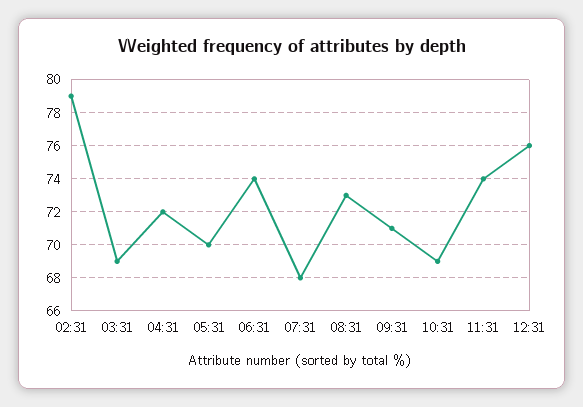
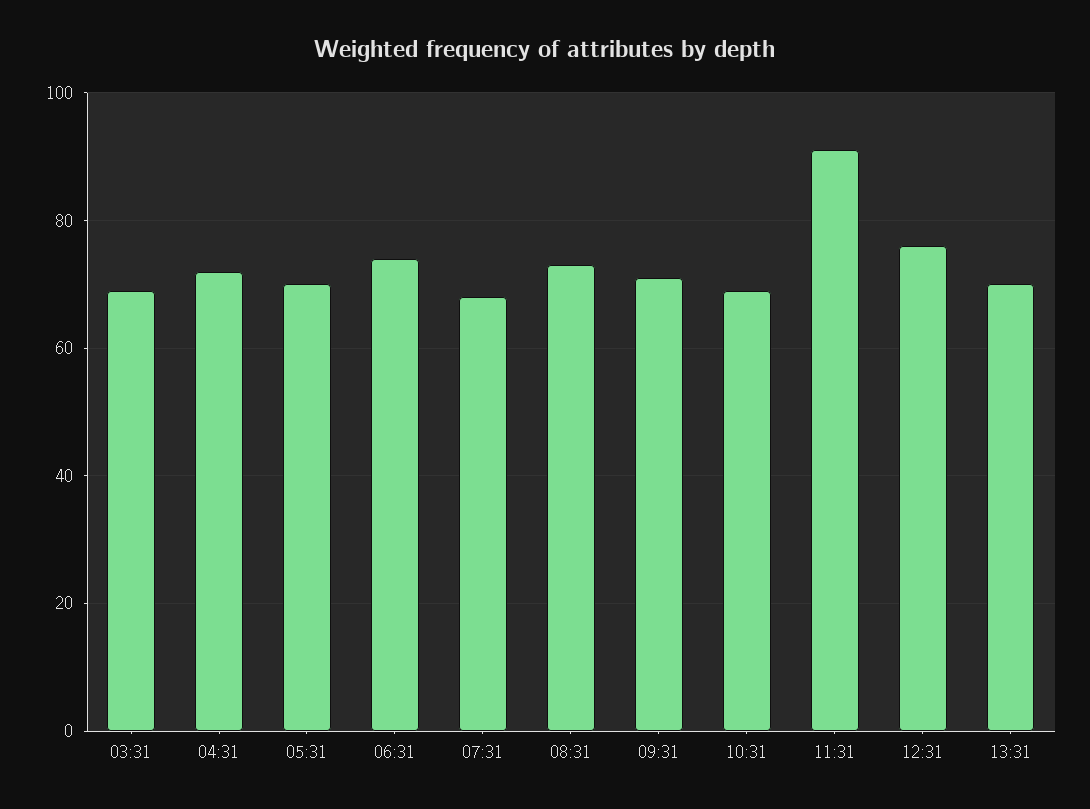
02:31: 79 -> none
11:31: 74 -> 90
13:31: none -> 70

